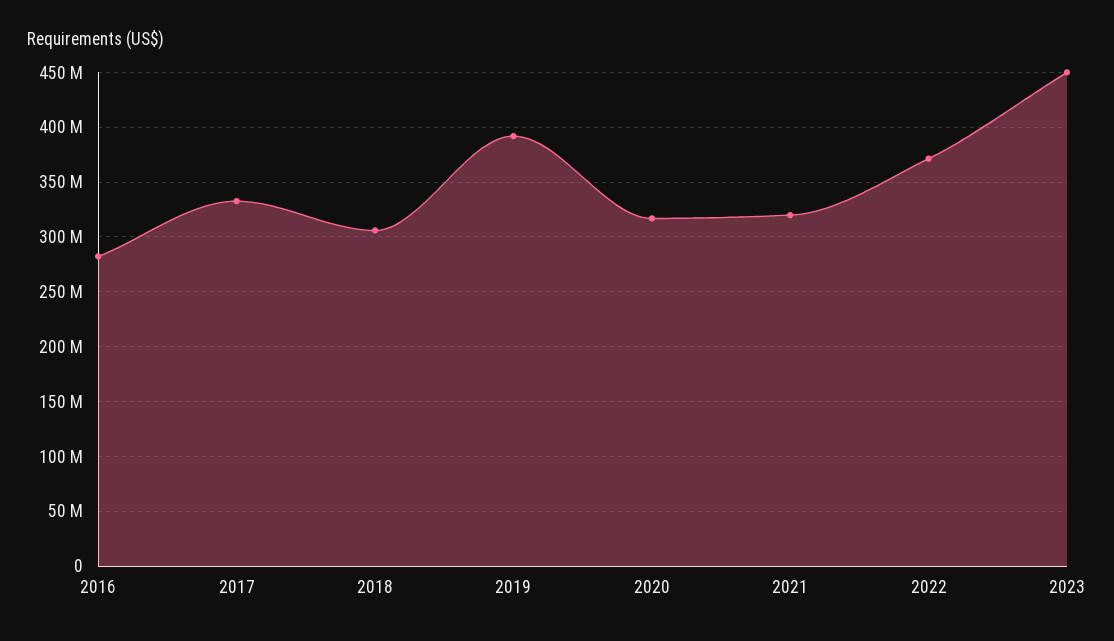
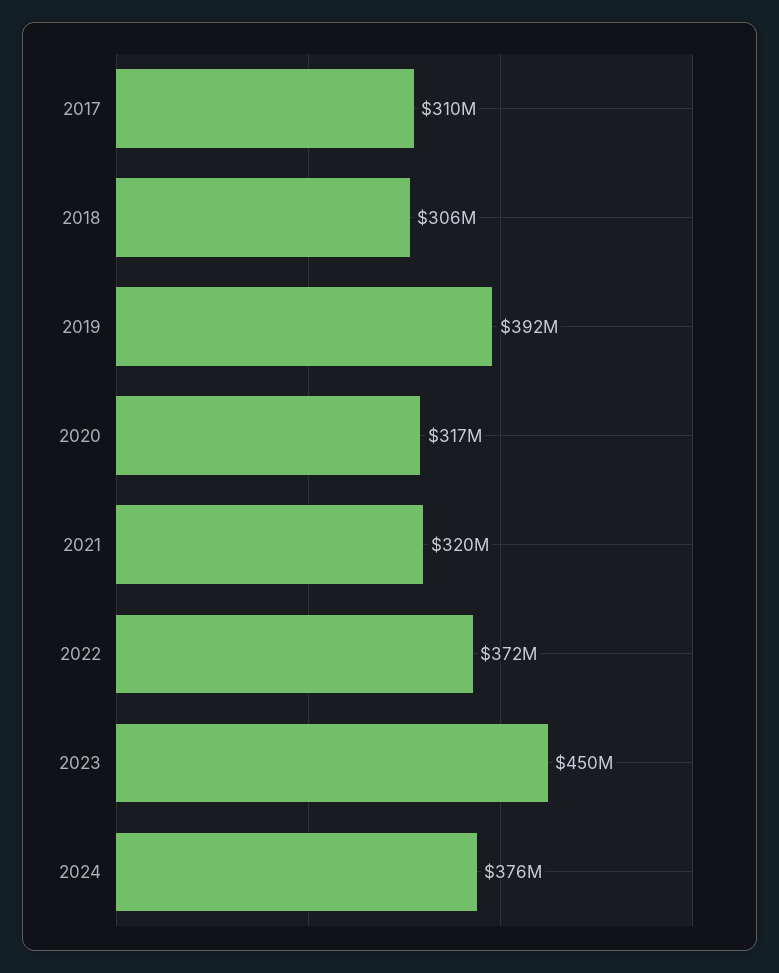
2016: 280000000 -> none
2017: 330000000 -> 310000000
2024: none -> 376000000

